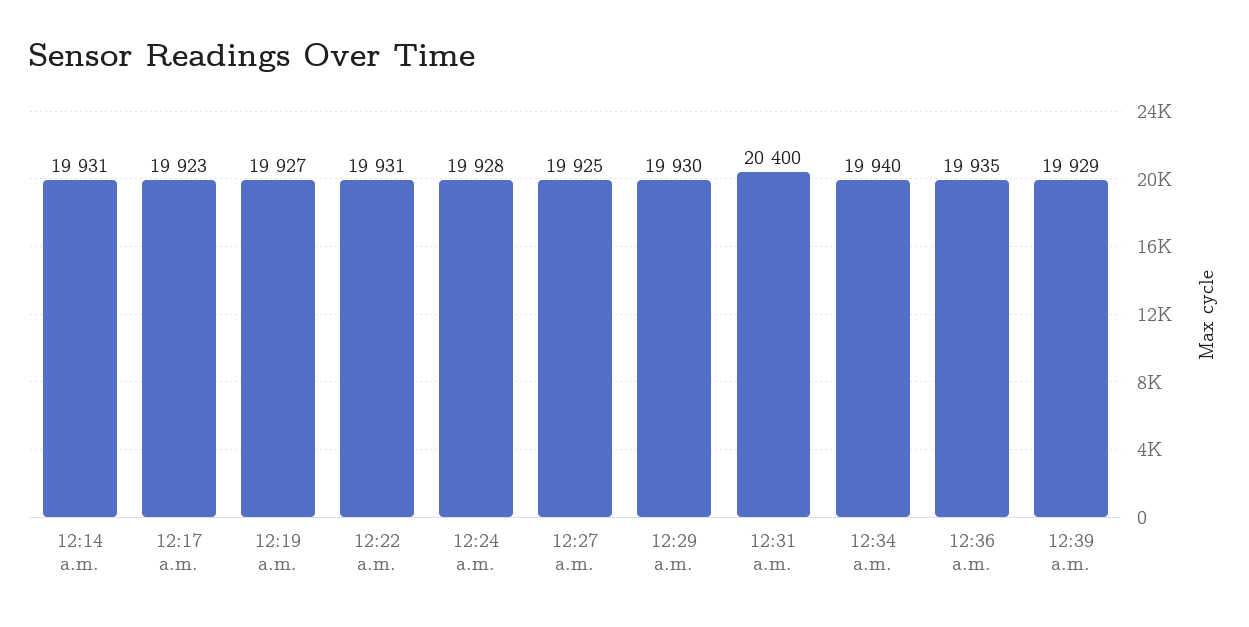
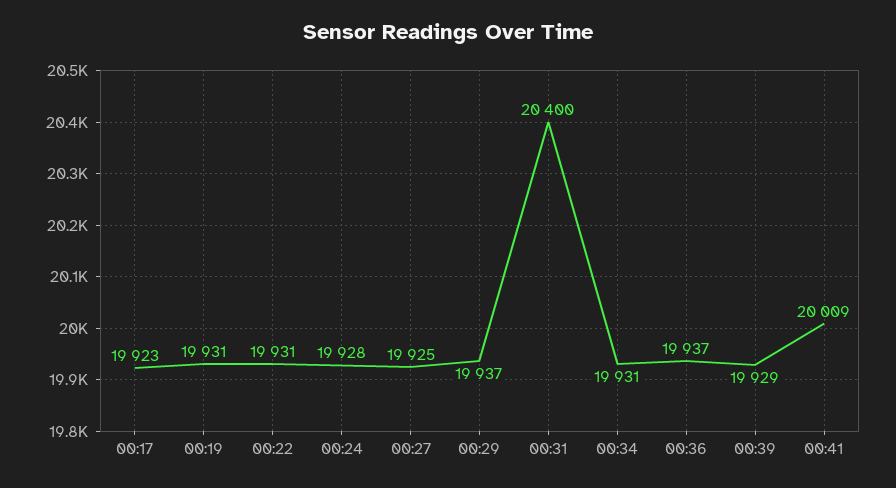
12:14 a.m.: 19931 -> none
12:19 a.m.: 19927 -> 19931
12:29 a.m.: 19930 -> 19937
12:34 a.m.: 19940 -> 19931
12:36 a.m.: 19935 -> 19937
00:41: none -> 20009

